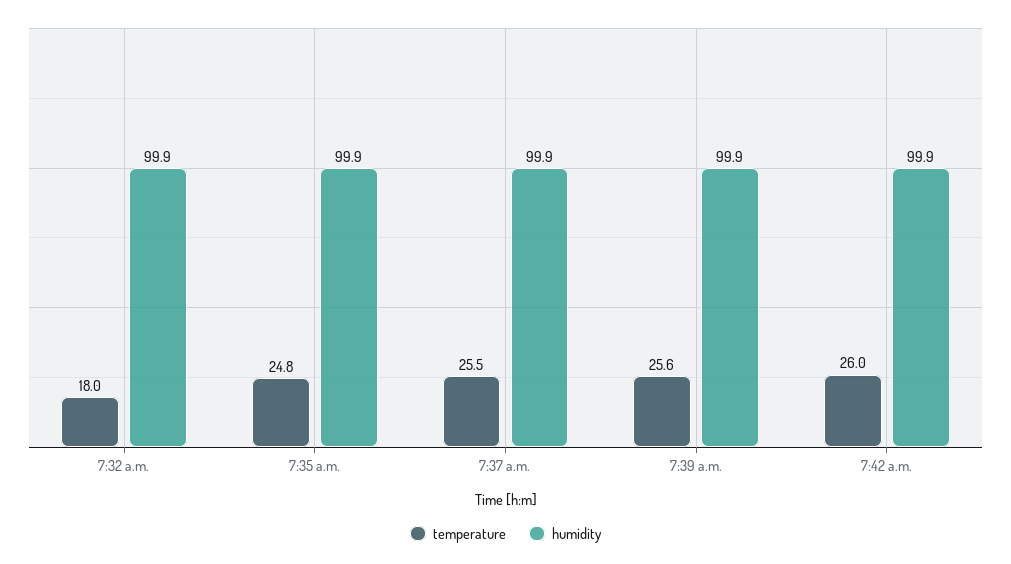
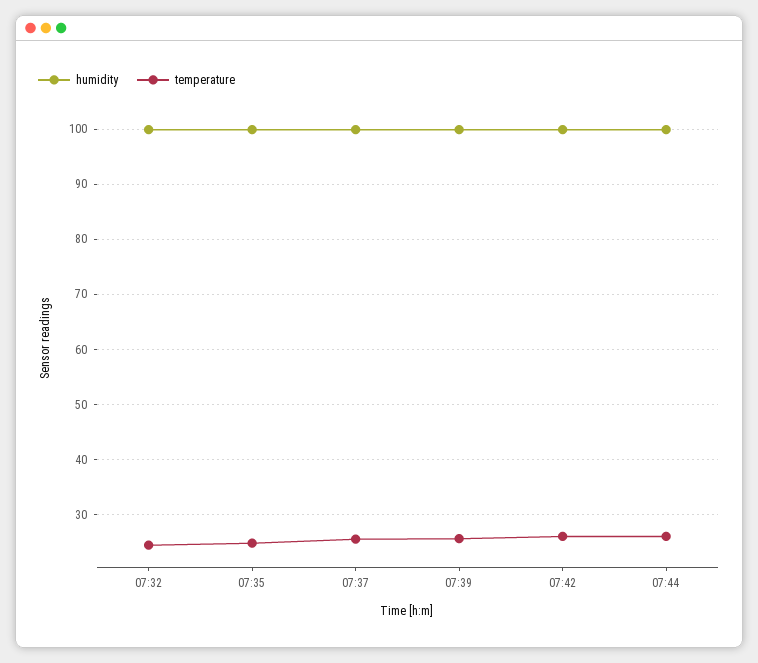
temperature, 7:32 a.m.: 18 -> 24
humidity, 07:44: none -> 100
temperature, 07:44: none -> 26

